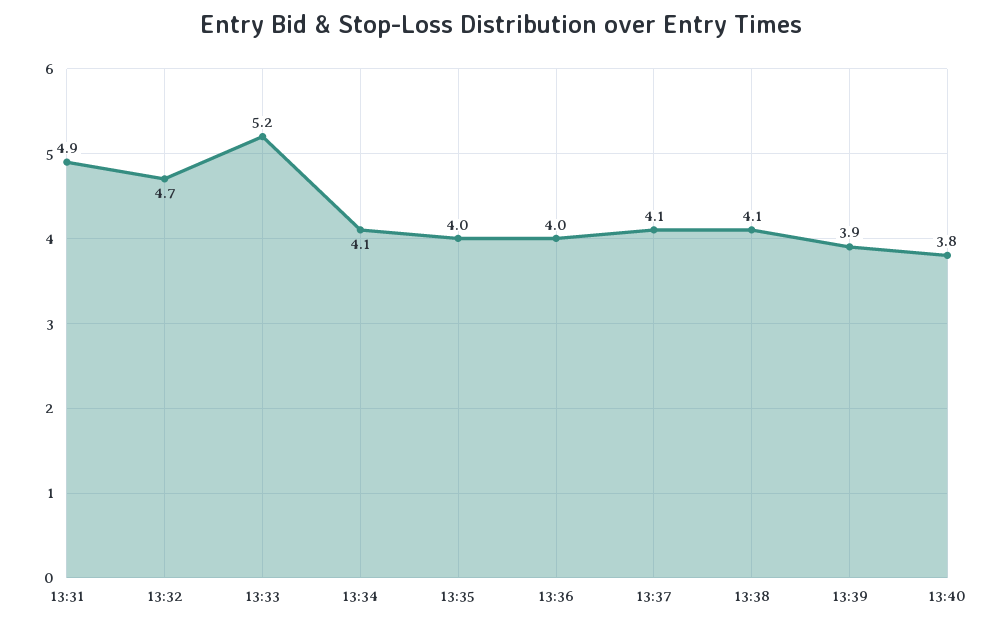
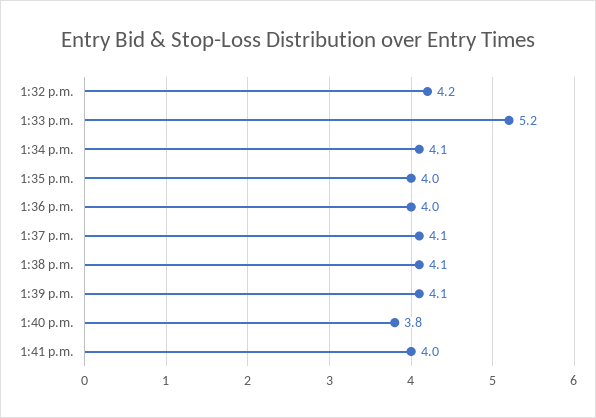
13:31: 4.9 -> none
13:32: 4.7 -> 4.2
13:39: 3.9 -> 4.1
1:41 p.m.: none -> 4

